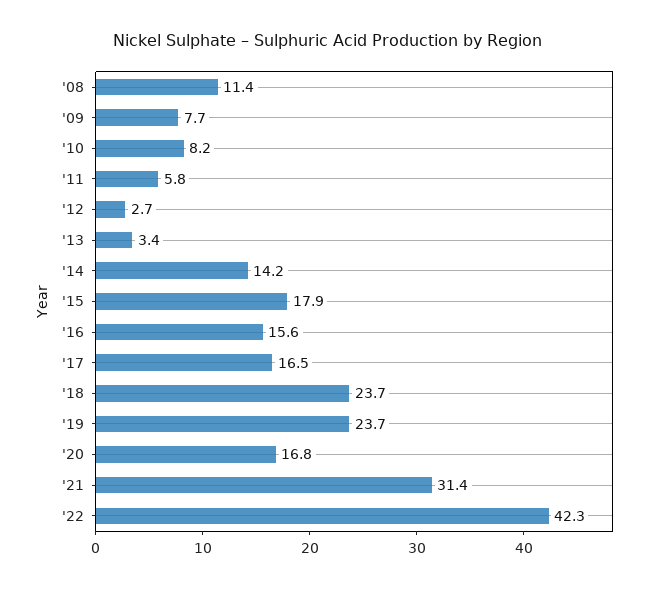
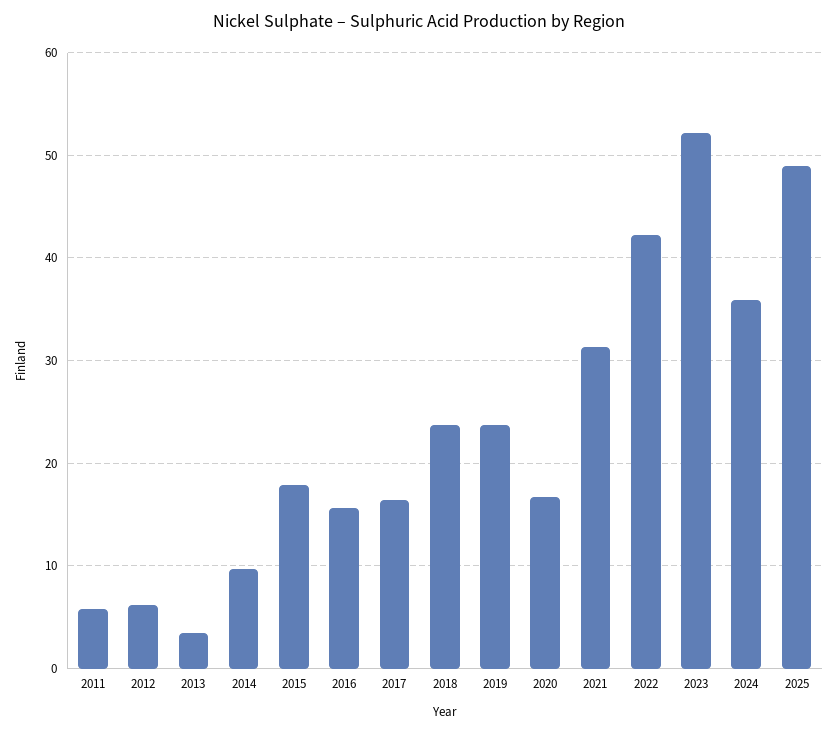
'08: 11.4 -> none
'09: 7.7 -> none
'10: 8.2 -> none
'12: 2.7 -> 6
'14: 14.2 -> 10
2023: none -> 52
2024: none -> 36
2025: none -> 49

